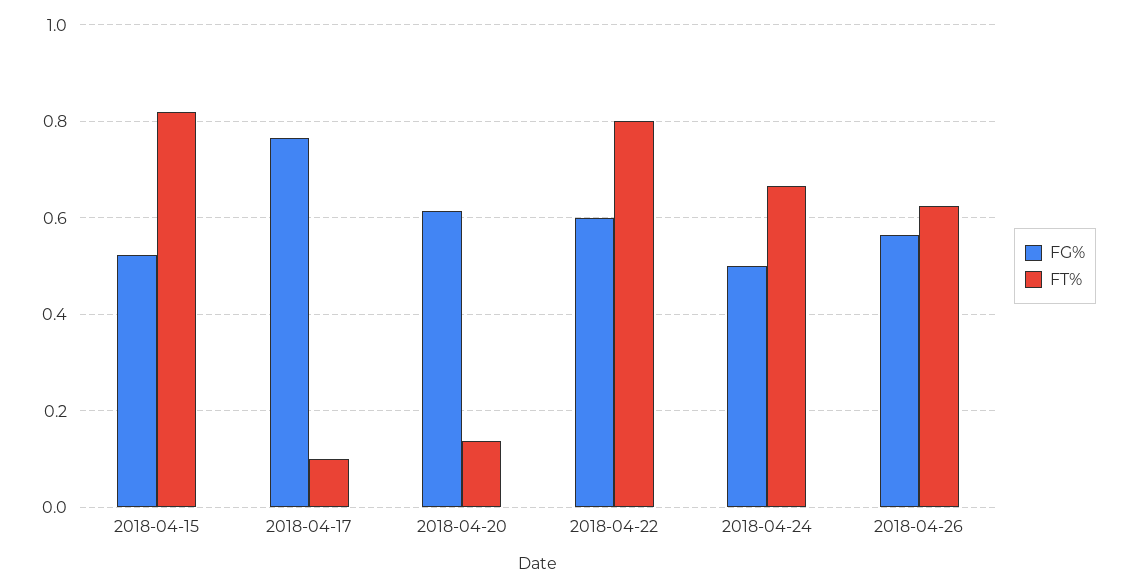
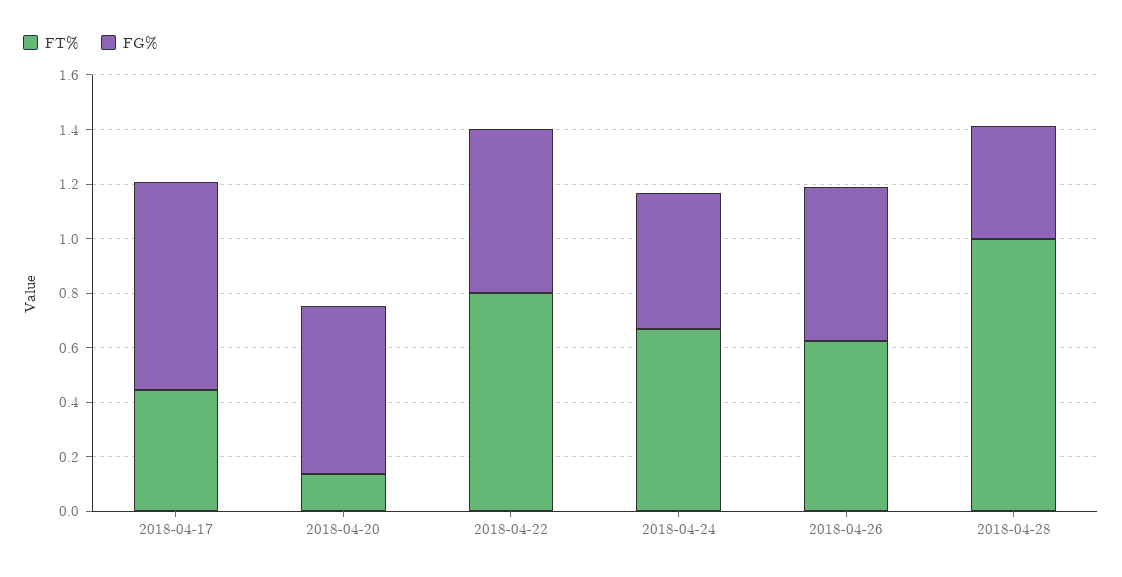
FG%, 2018-04-15: 0.52 -> none
FT%, 2018-04-15: 0.82 -> none
FT%, 2018-04-17: 0.1 -> 0.45
FT%, 2018-04-28: none -> 1
FG%, 2018-04-28: none -> 0.4

